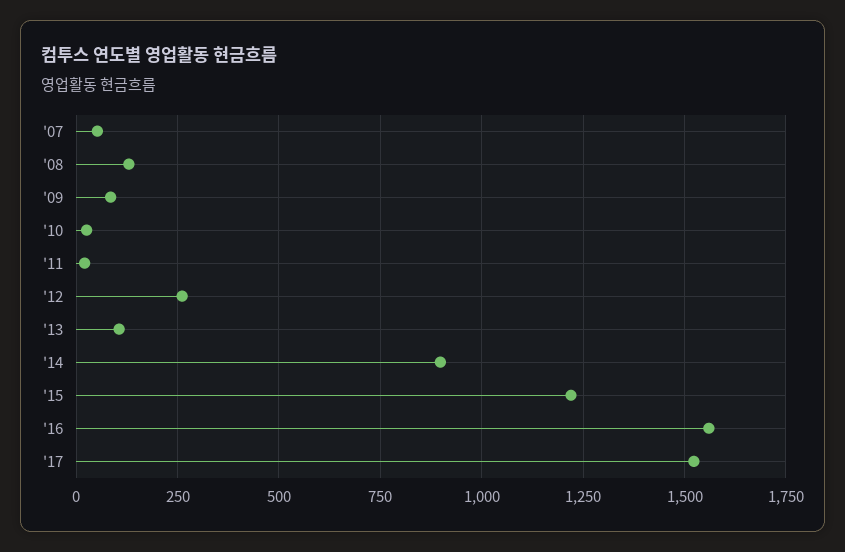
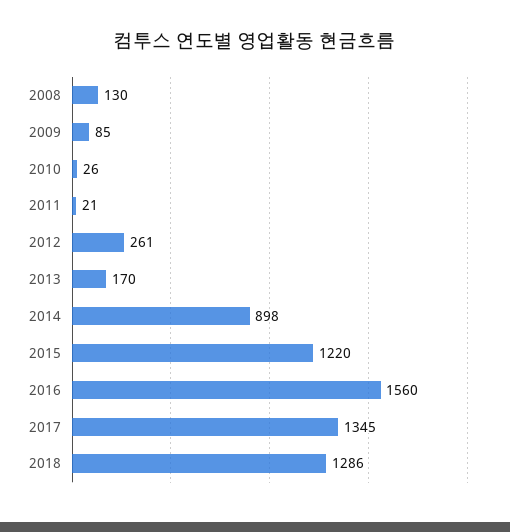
'07: 50 -> none
'13: 100 -> 170
'17: 1525 -> 1345
2018: none -> 1286

